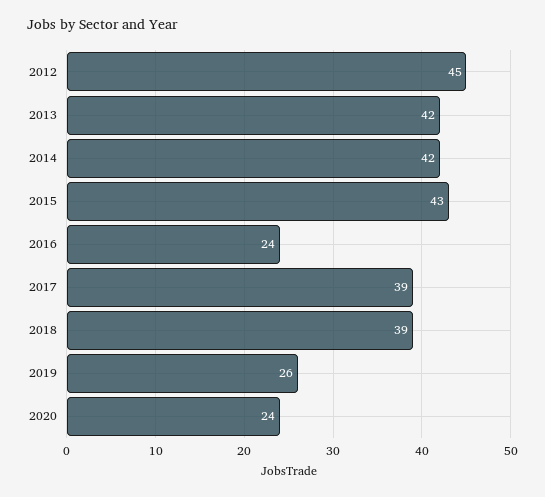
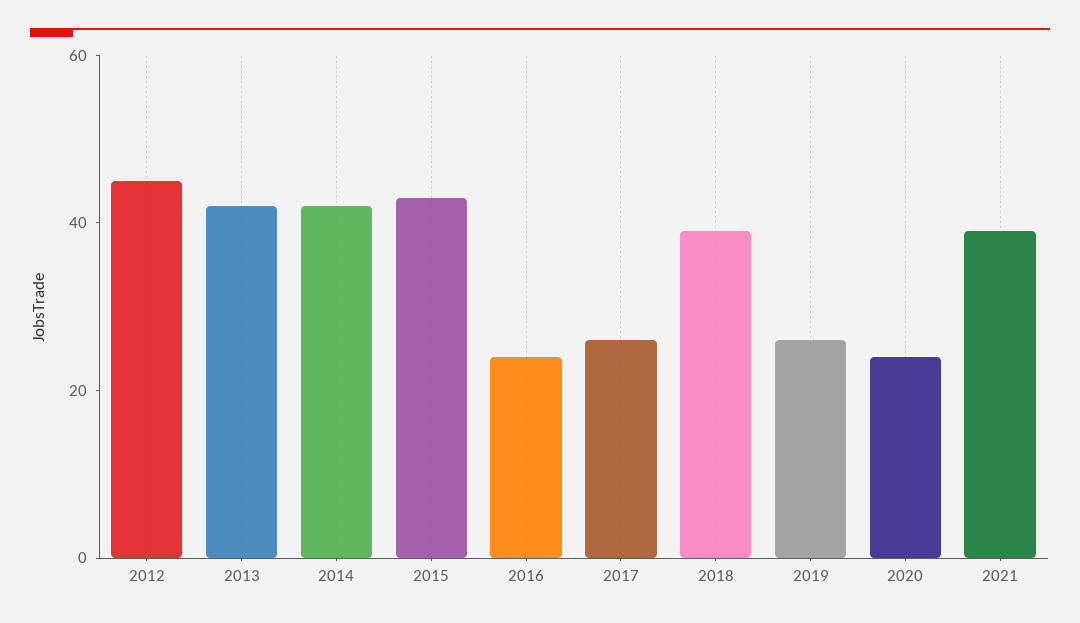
2017: 39 -> 25
2021: none -> 40

